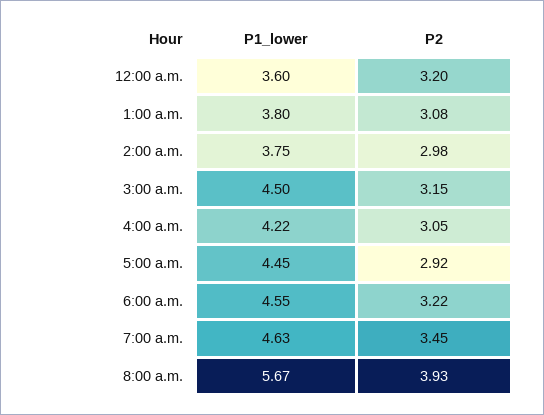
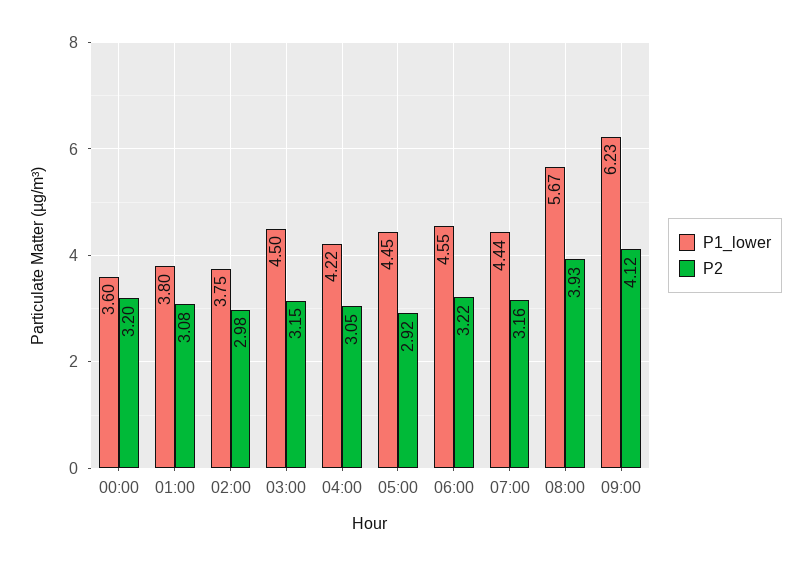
P1_lower, 7:00 a.m.: 4.63 -> 4.44
P2, 7:00 a.m.: 3.45 -> 3.16
P1_lower, 09:00: none -> 6.23
P2, 09:00: none -> 4.12

